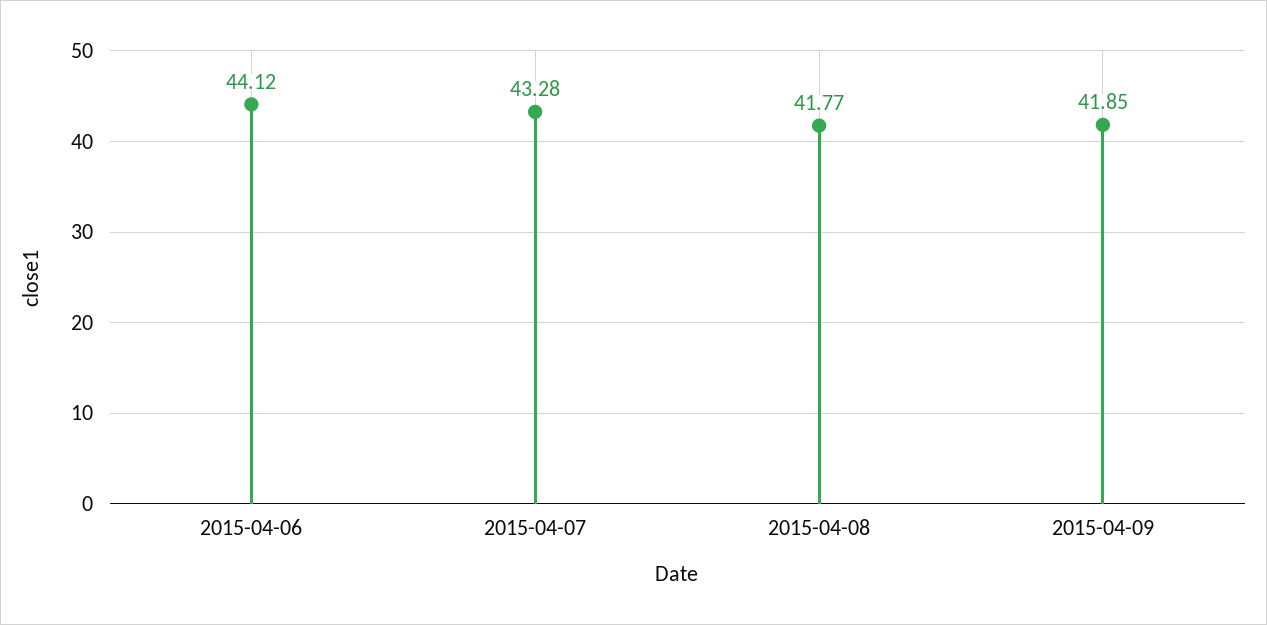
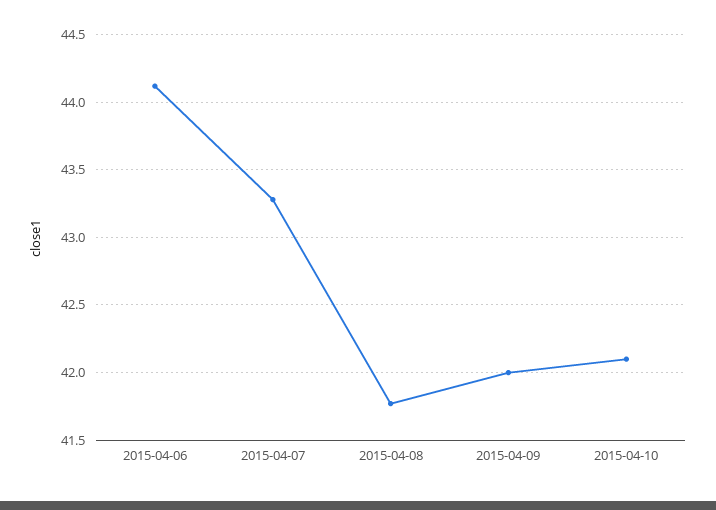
2015-04-09: 41.85 -> 42
2015-04-10: none -> 42.1

